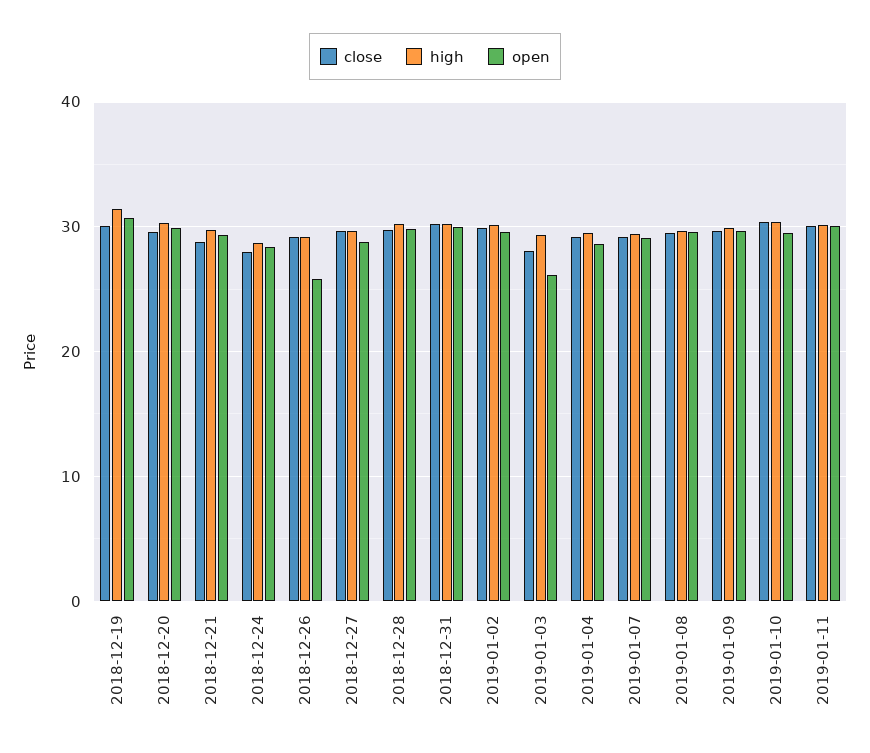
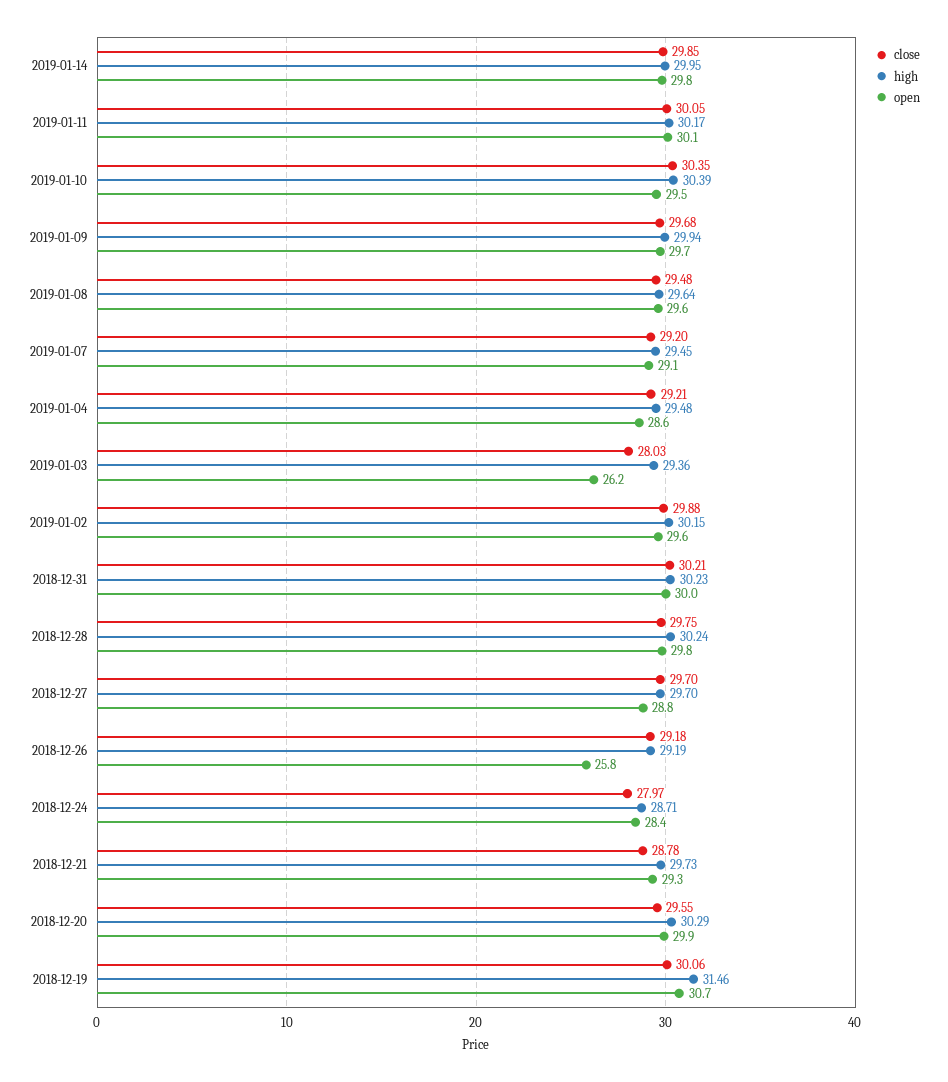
close, 2019-01-14: none -> 29.85
high, 2019-01-14: none -> 29.95
open, 2019-01-14: none -> 29.8

